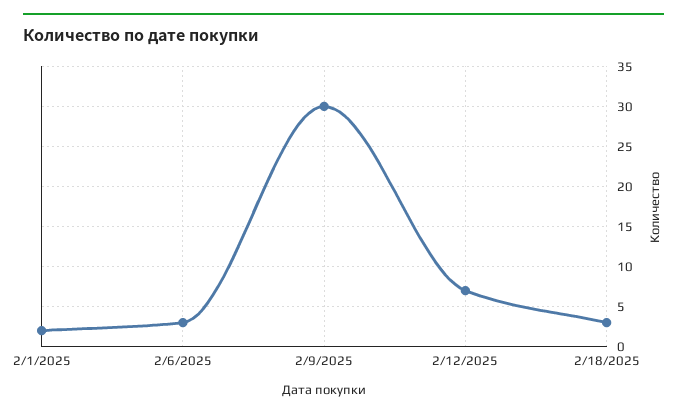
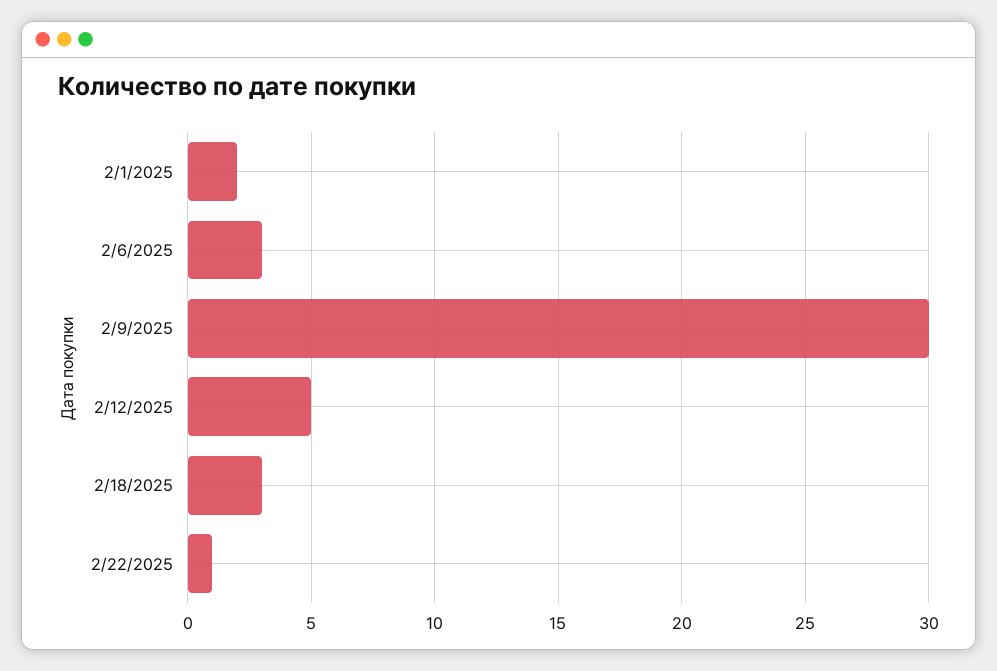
2/12/2025: 7 -> 5
2/22/2025: none -> 1

